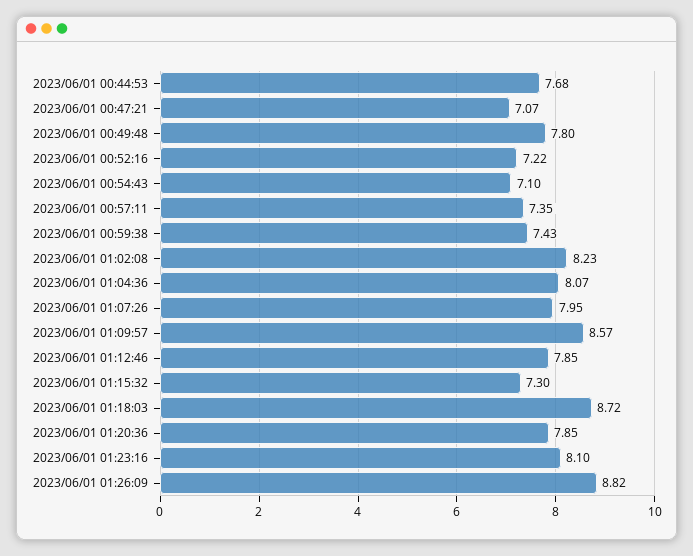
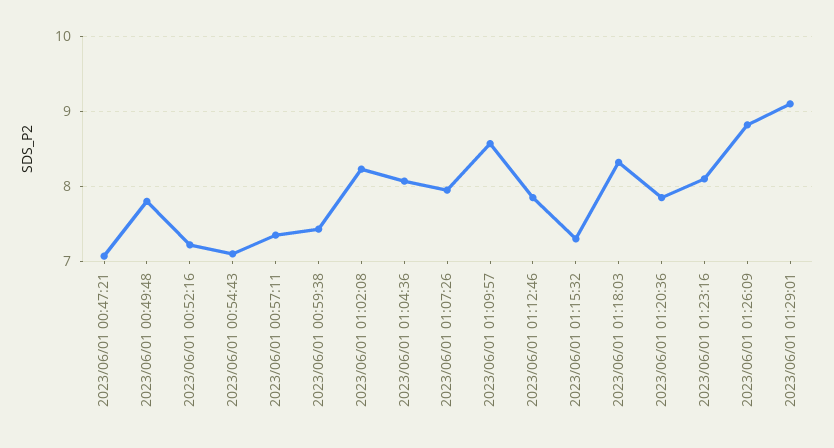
2023/06/01 00:44:53: 7.68 -> none
2023/06/01 01:18:03: 8.72 -> 8.3
2023/06/01 01:29:01: none -> 9.1

